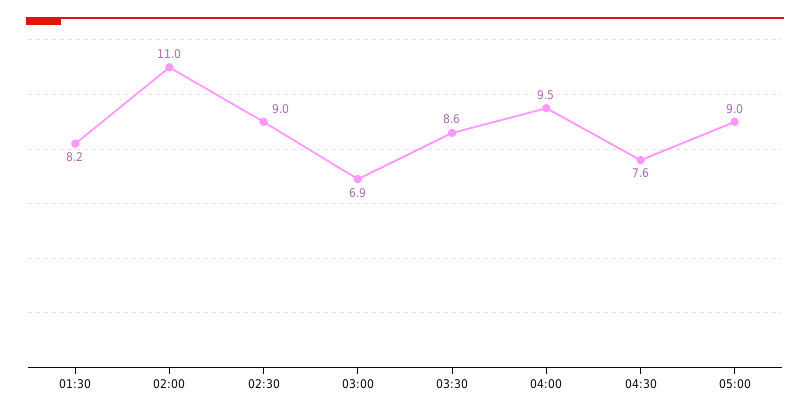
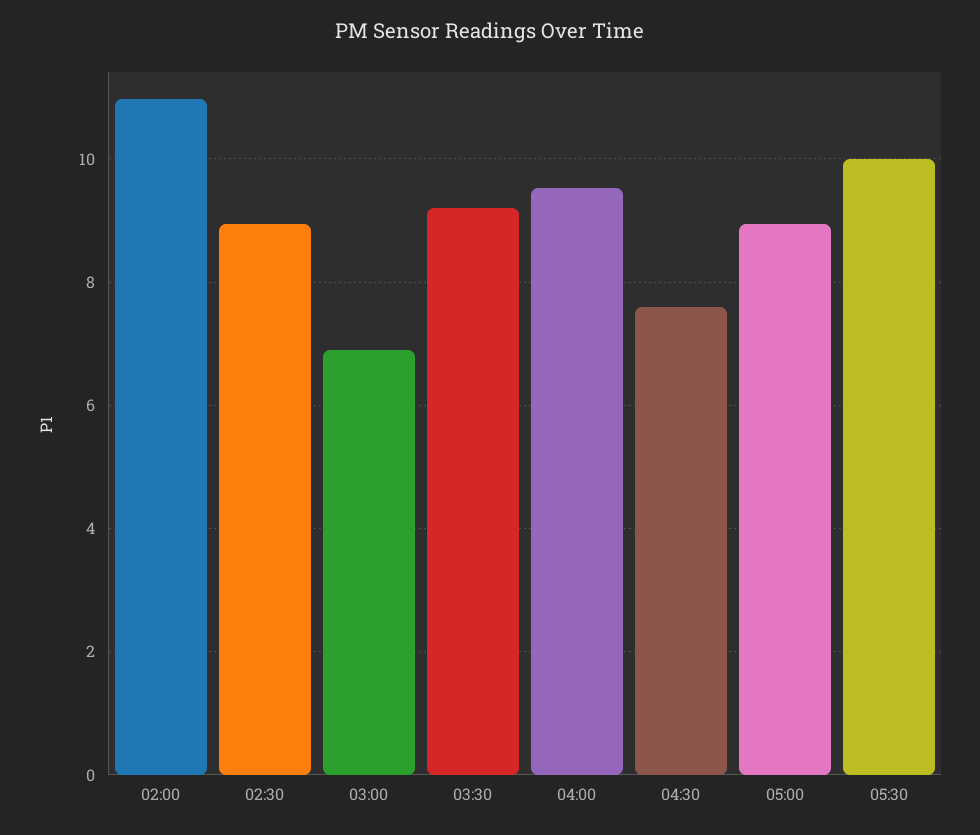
01:30: 8.2 -> none
03:30: 8.6 -> 9.2
05:30: none -> 10

